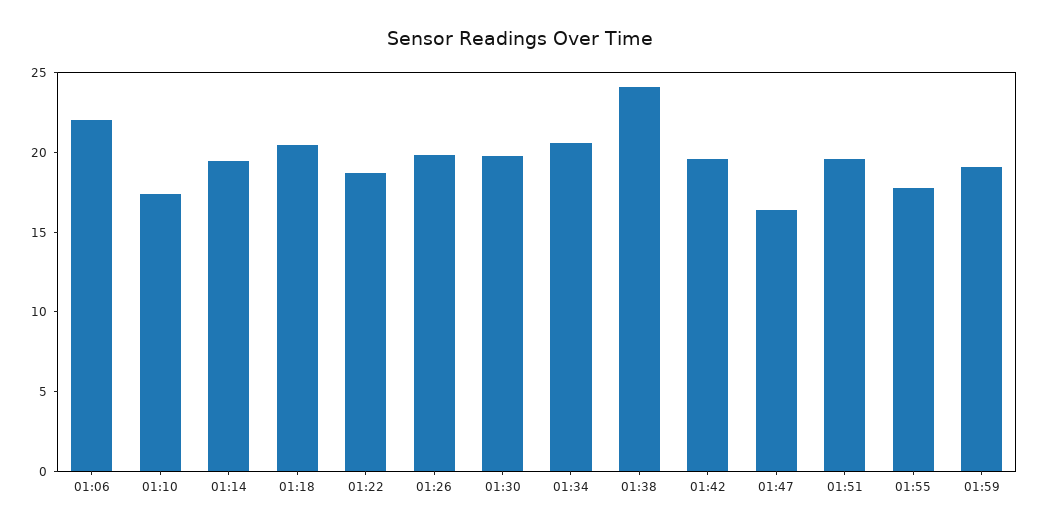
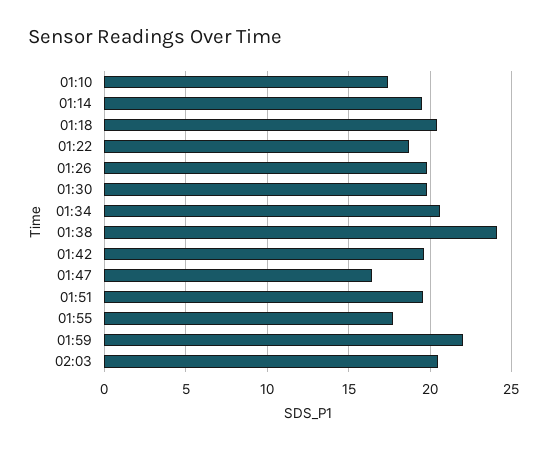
01:06: 22 -> none
01:59: 19 -> 22
02:03: none -> 20.5

